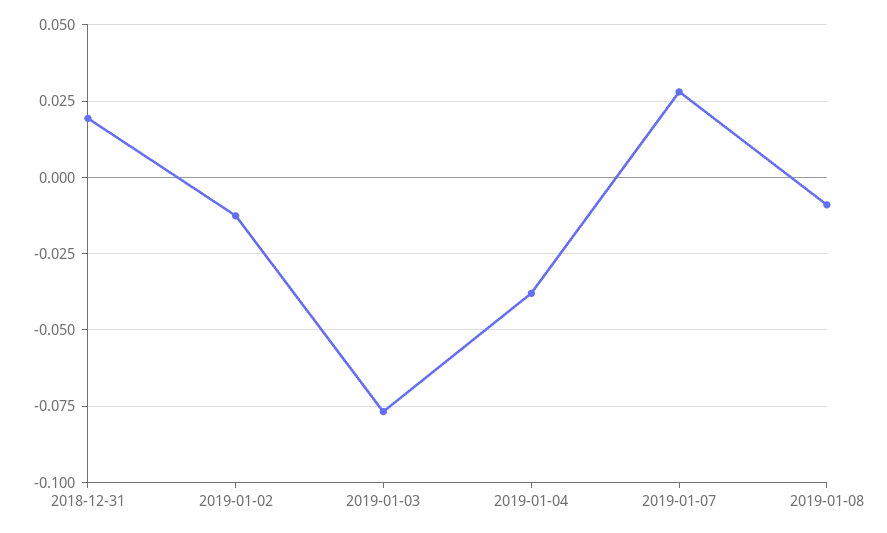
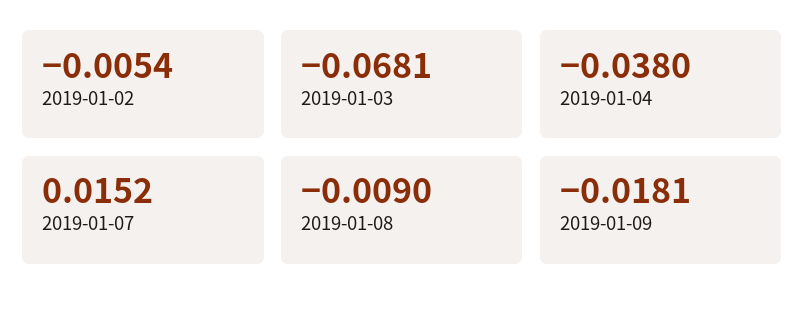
2018-12-31: 0.02 -> none
2019-01-02: -0.0125 -> -0.0054
2019-01-03: -0.0775 -> -0.0681
2019-01-07: 0.0275 -> 0.0152
2019-01-09: none -> -0.0181

